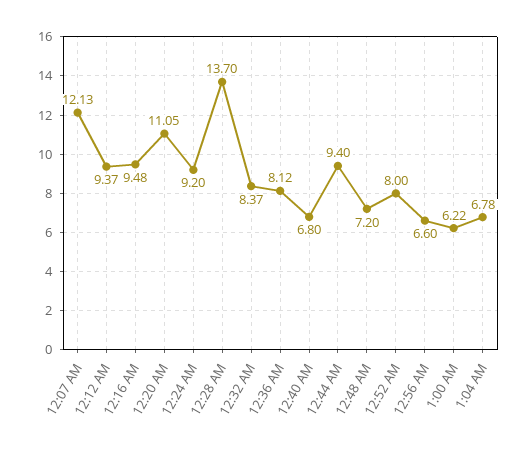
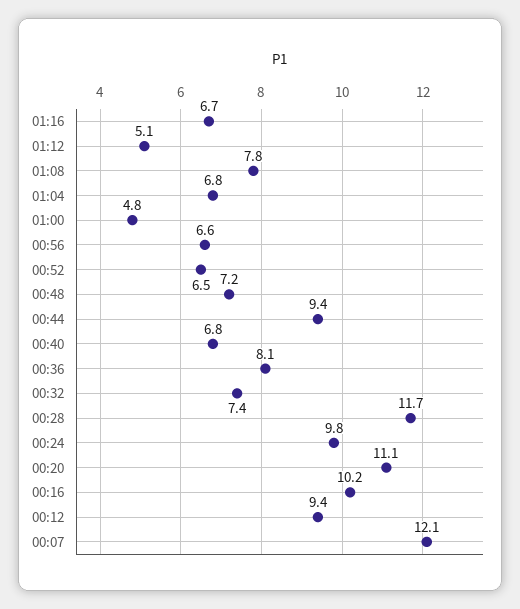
12:16 AM: 9.48 -> 10.2
12:24 AM: 9.2 -> 9.8
12:28 AM: 13.7 -> 11.7
12:32 AM: 8.37 -> 7.4
12:52 AM: 8 -> 6.5
1:00 AM: 6.22 -> 4.8
01:16: none -> 6.7
01:12: none -> 5.1
01:08: none -> 7.8

